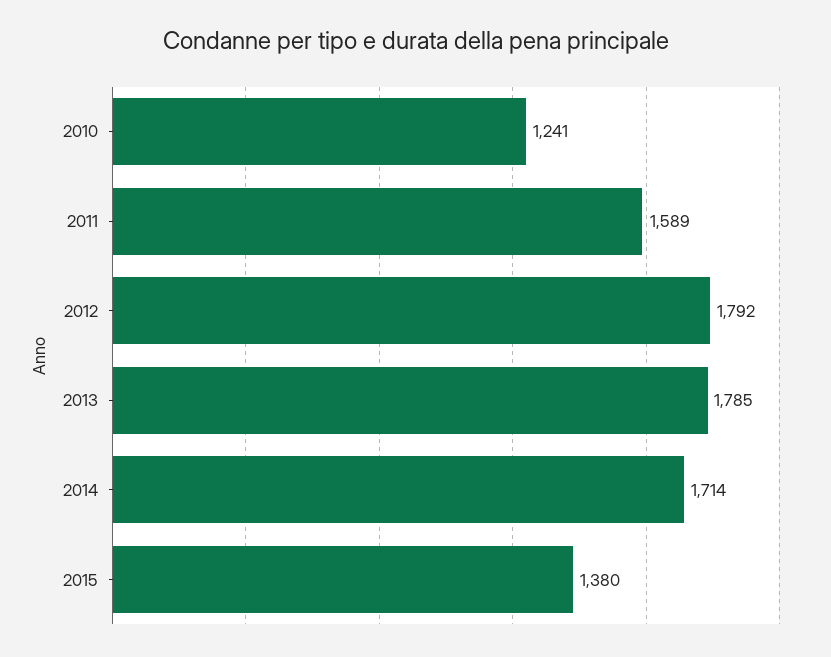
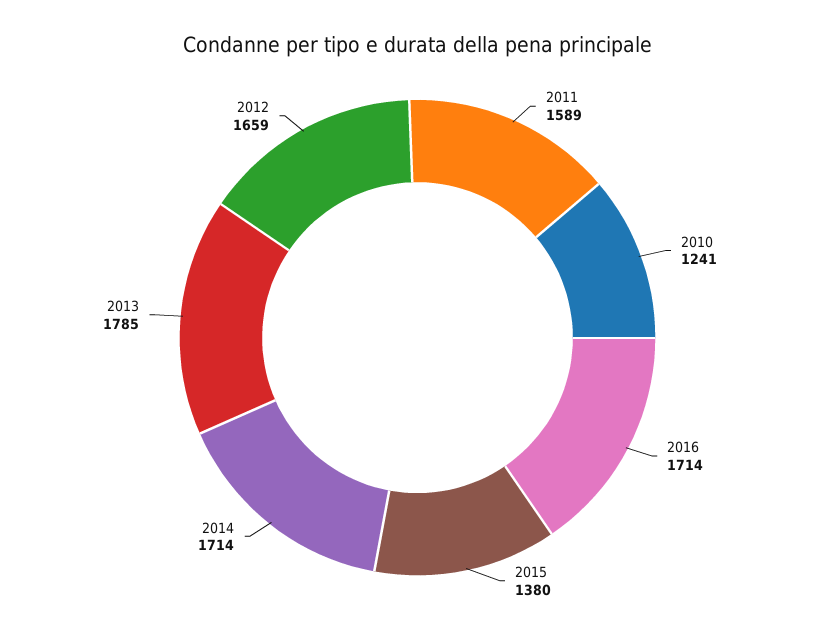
2012: 1792 -> 1659
2016: none -> 1714

